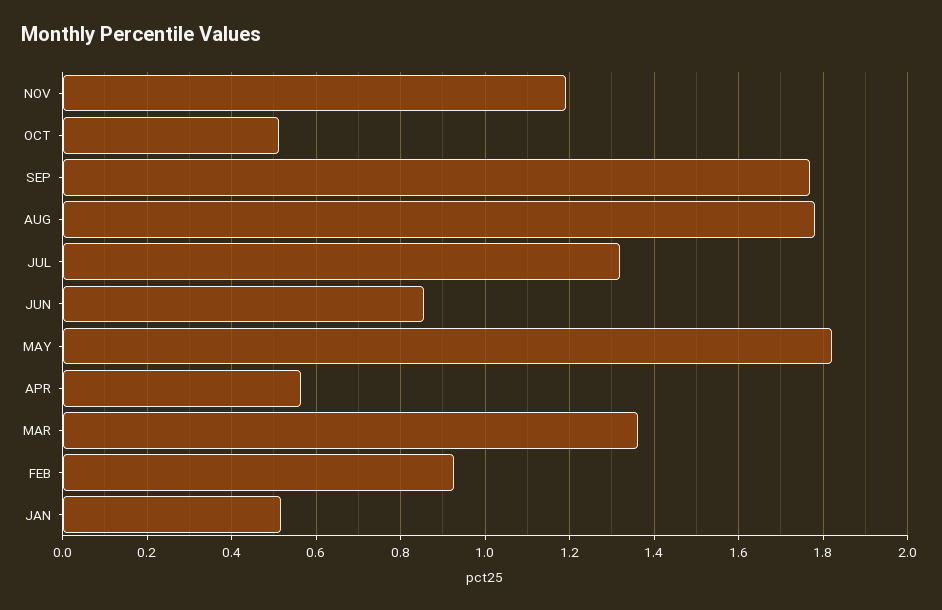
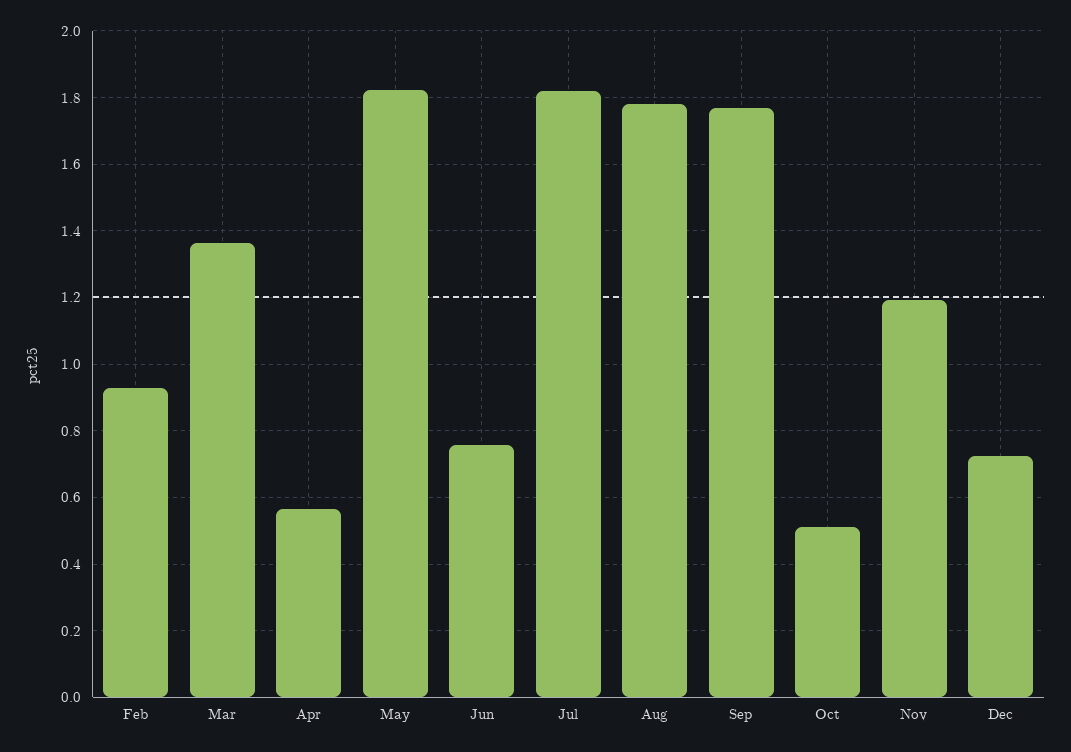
JUL: 1.32 -> 1.82
JUN: 0.86 -> 0.76
JAN: 0.52 -> none
Dec: none -> 0.72

